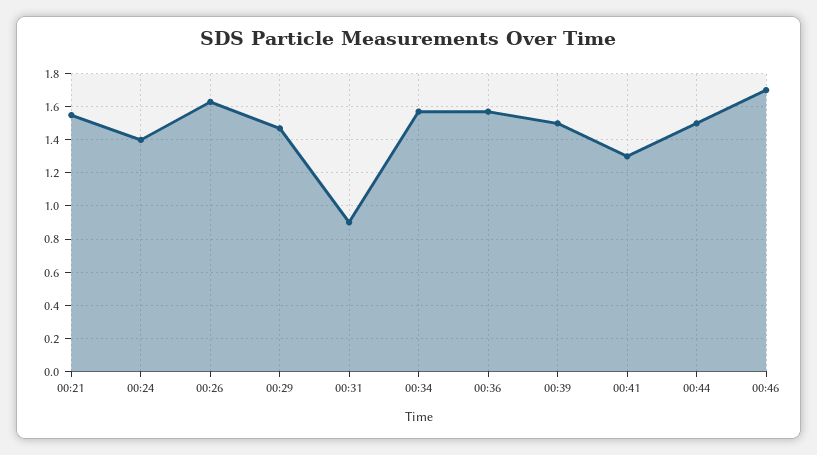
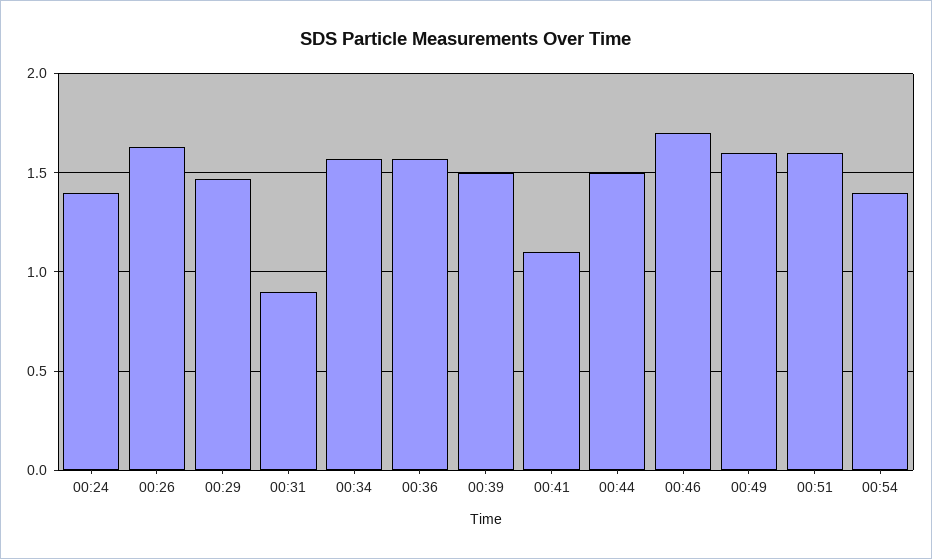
00:21: 1.55 -> none
00:41: 1.3 -> 1.1
00:49: none -> 1.6
00:51: none -> 1.6
00:54: none -> 1.4

